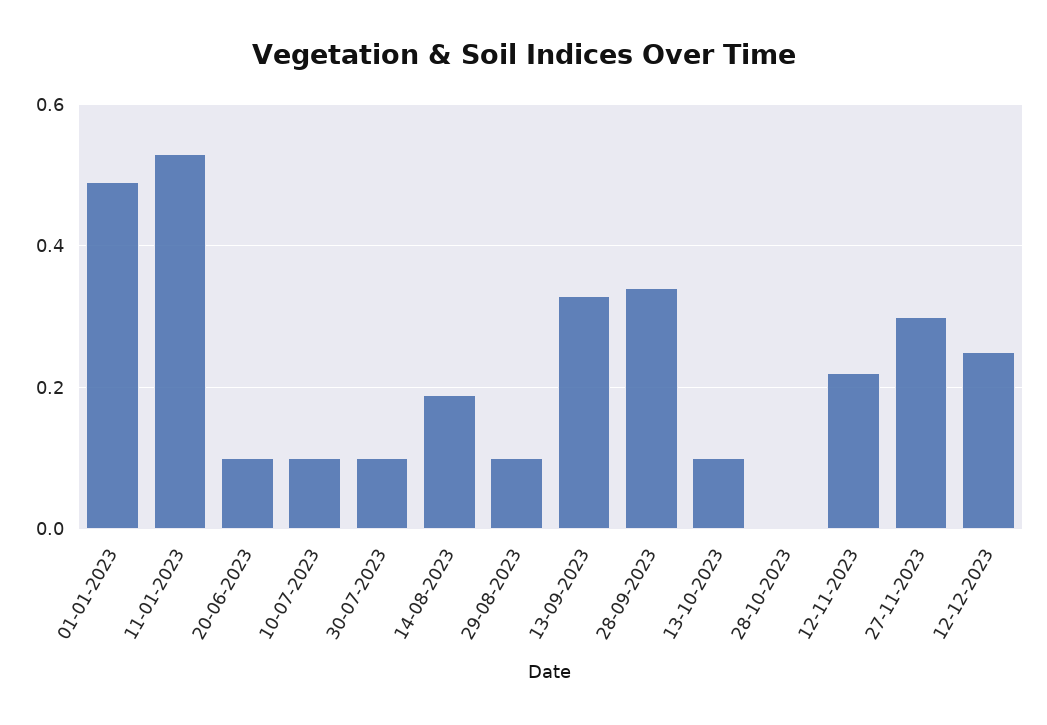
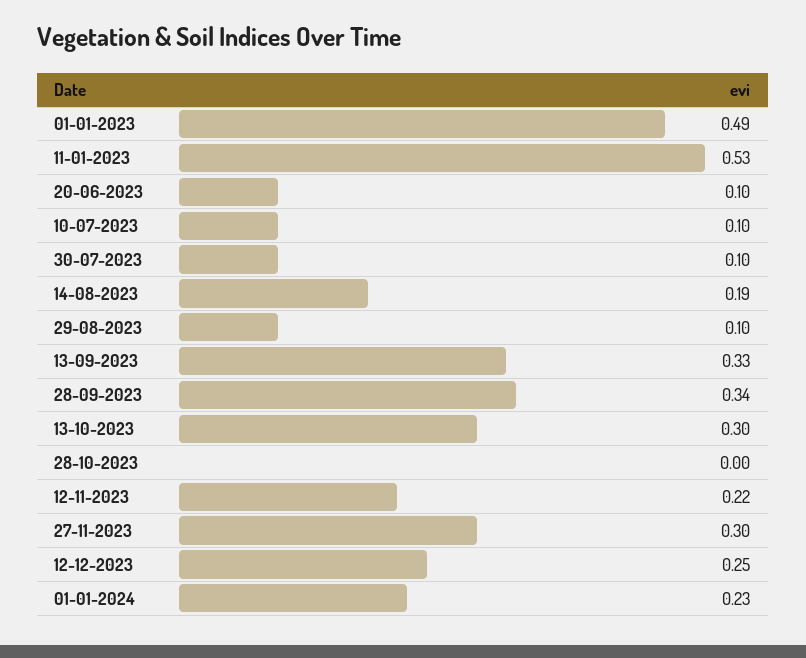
13-10-2023: 0.1 -> 0.3
01-01-2024: none -> 0.23

